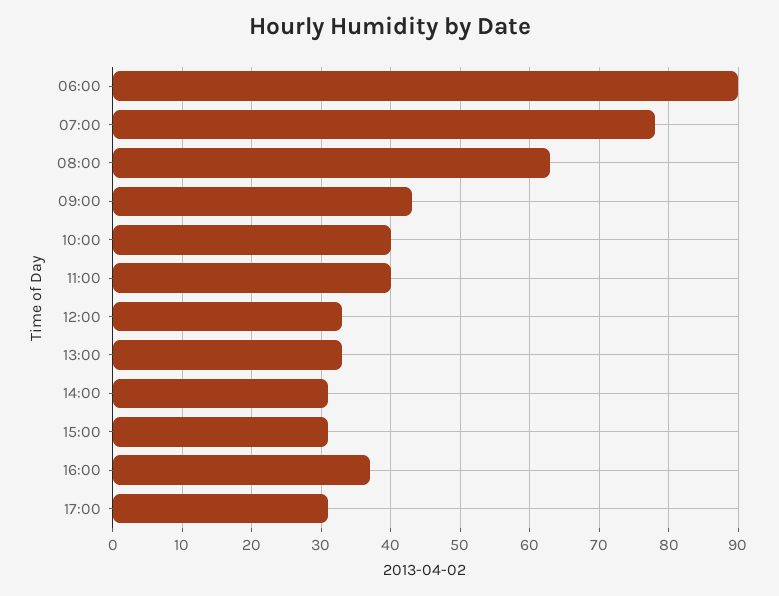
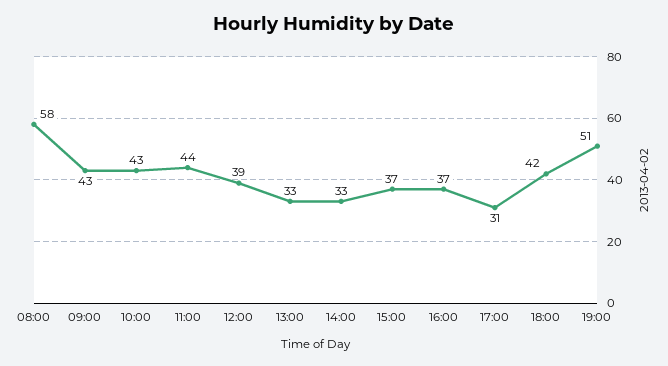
06:00: 90 -> none
07:00: 78 -> none
08:00: 63 -> 58
10:00: 40 -> 43
11:00: 40 -> 44
12:00: 33 -> 39
14:00: 31 -> 33
15:00: 31 -> 37
18:00: none -> 42
19:00: none -> 51

